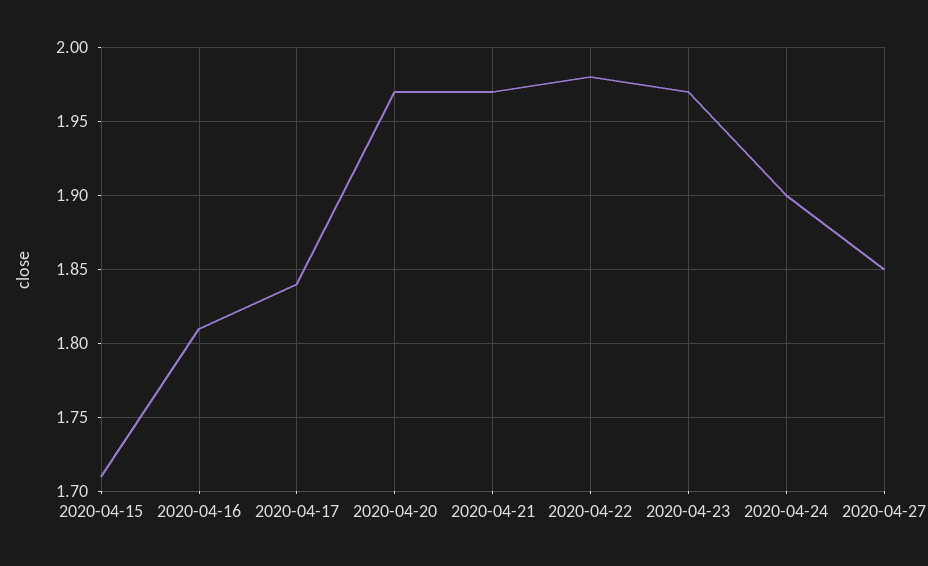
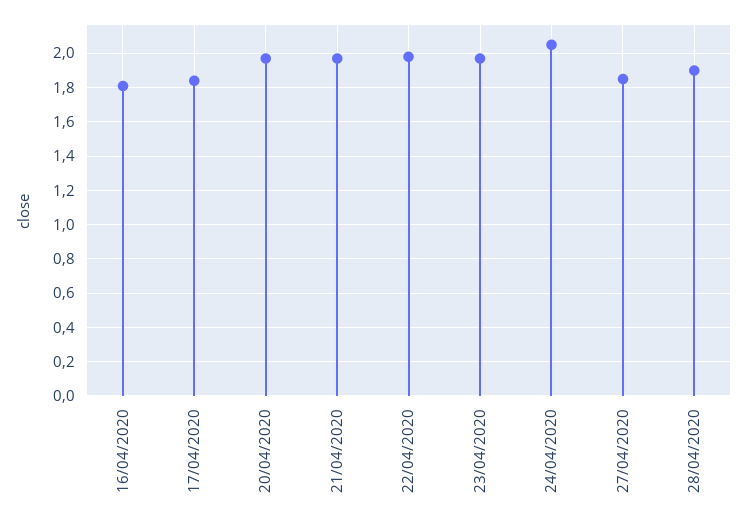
2020-04-15: 1.71 -> none
2020-04-24: 1.9 -> 2.05
28/04/2020: none -> 1.9

